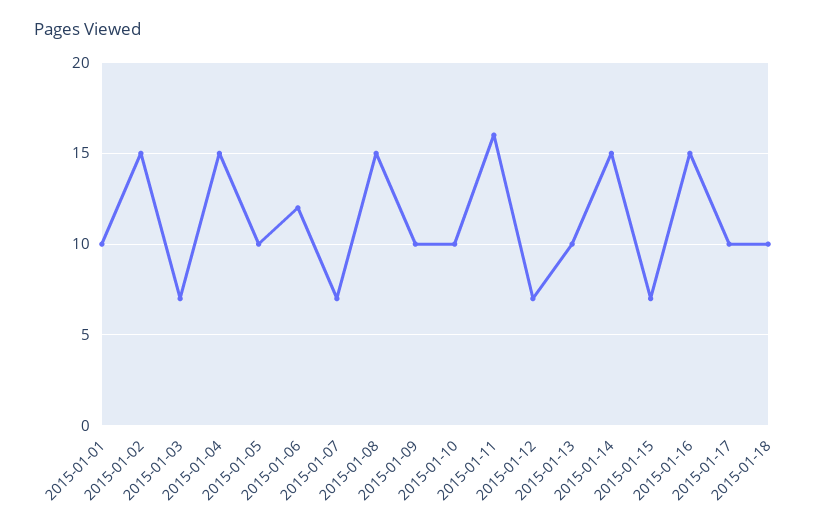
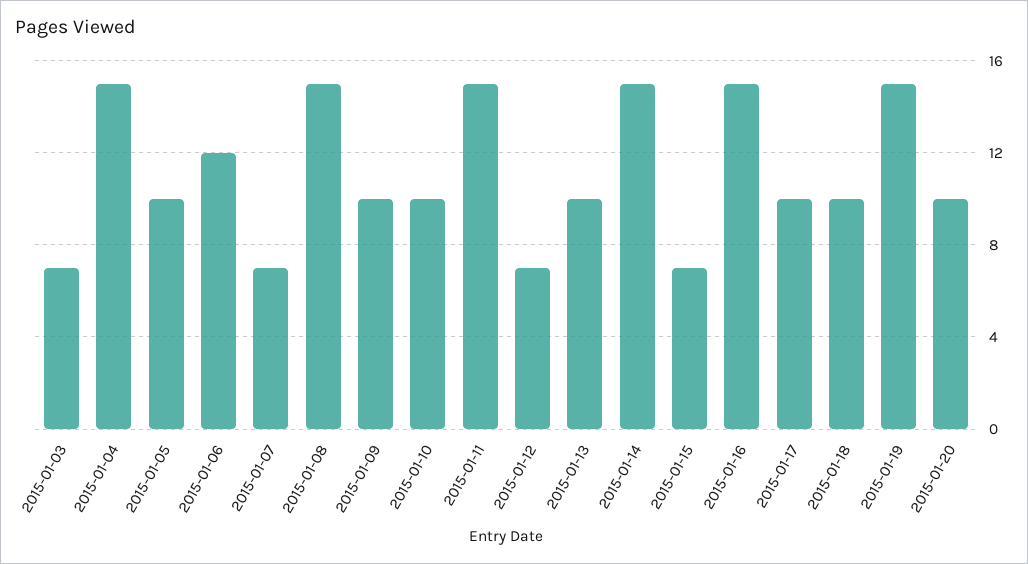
2015-01-01: 10 -> none
2015-01-02: 15 -> none
2015-01-11: 16 -> 15
2015-01-19: none -> 15
2015-01-20: none -> 10

